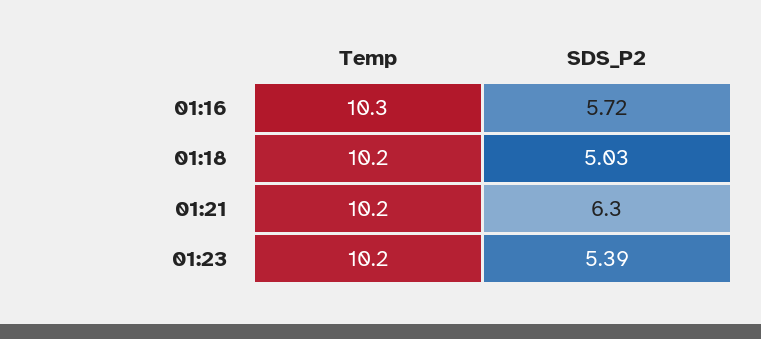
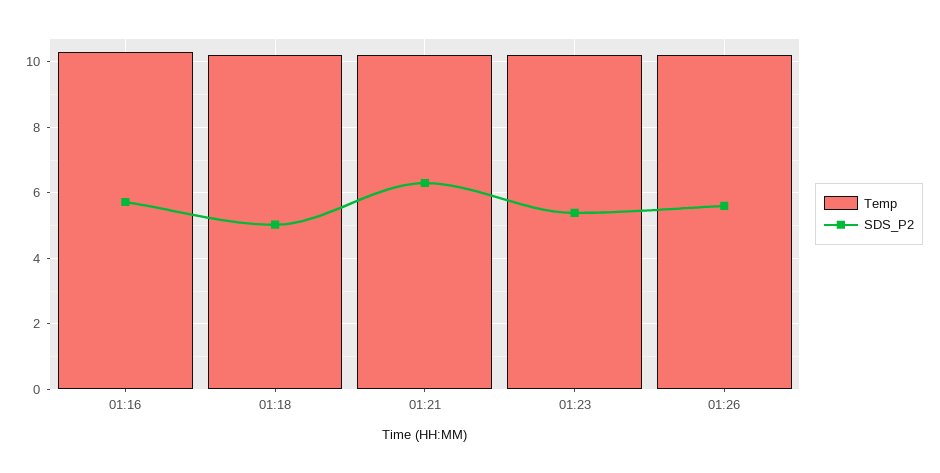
Temp, 01:26: none -> 10.2
SDS_P2, 01:26: none -> 5.6

